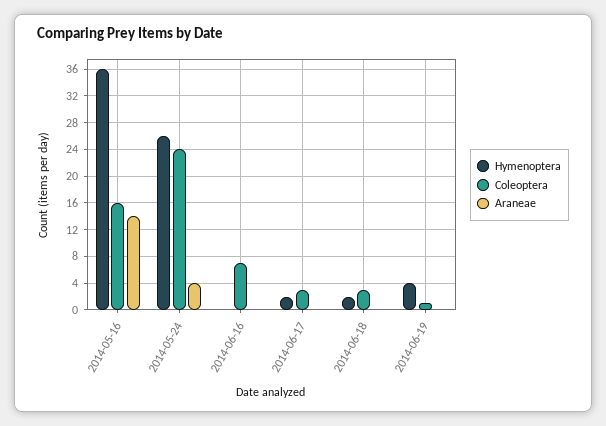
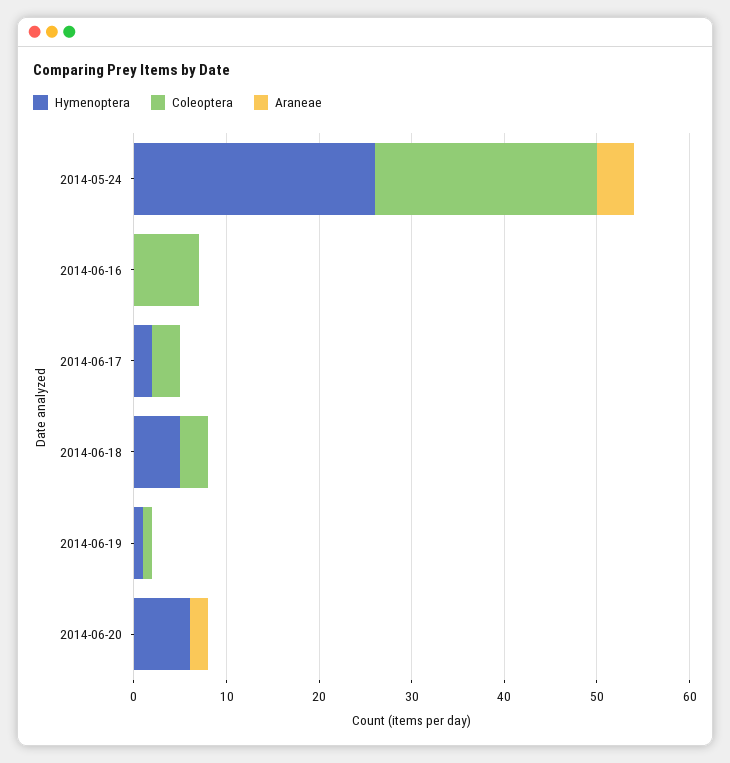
Hymenoptera, 2014-05-16: 36 -> none
Coleoptera, 2014-05-16: 16 -> none
Araneae, 2014-05-16: 14 -> none
Hymenoptera, 2014-06-18: 2 -> 5
Hymenoptera, 2014-06-19: 4 -> 1
Hymenoptera, 2014-06-20: none -> 6
Coleoptera, 2014-06-20: none -> 0
Araneae, 2014-06-20: none -> 2

